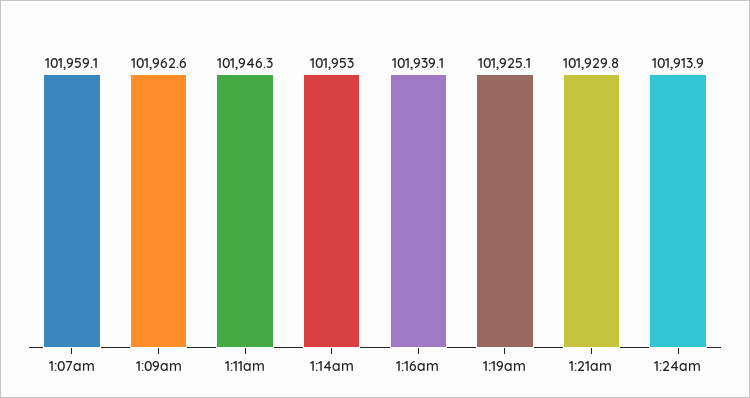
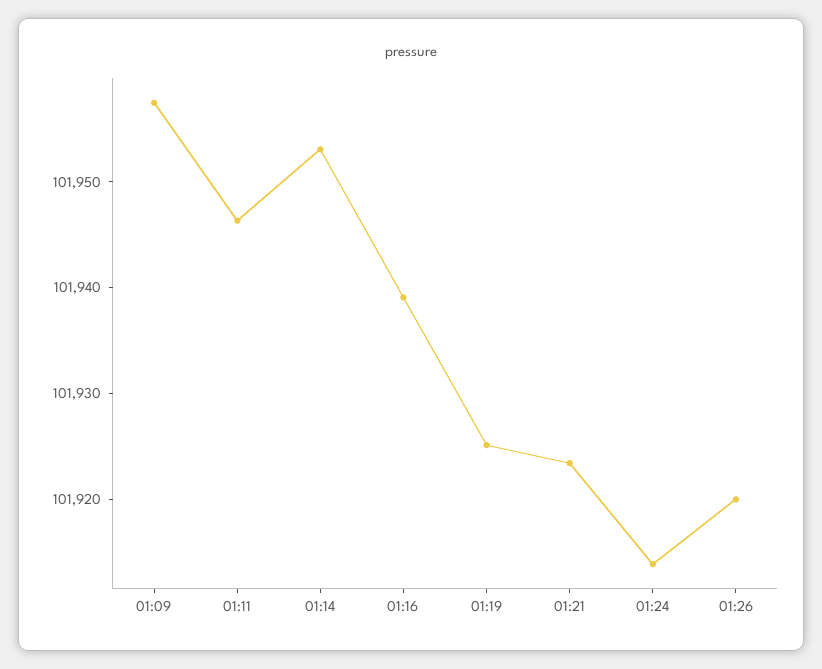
1:07am: 101959.1 -> none
1:09am: 101962.6 -> 101958
1:21am: 101929.8 -> 101924
01:26: none -> 101920

